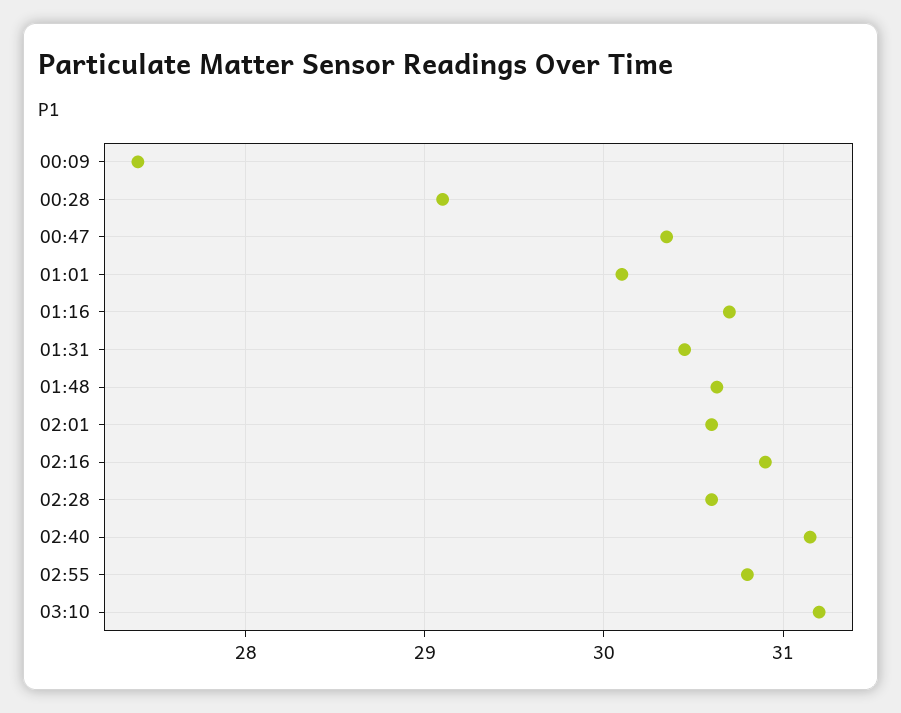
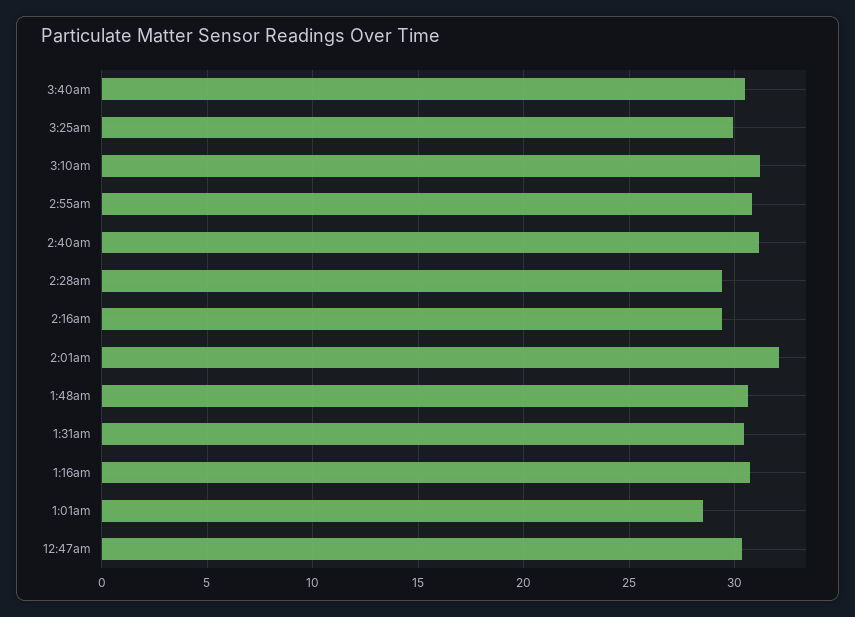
00:09: 27.4 -> none
00:28: 29.1 -> none
01:01: 30.1 -> 28.5
02:01: 30.6 -> 32
02:16: 30.9 -> 29.5
02:28: 30.6 -> 29.5
3:40am: none -> 30.5
3:25am: none -> 30

